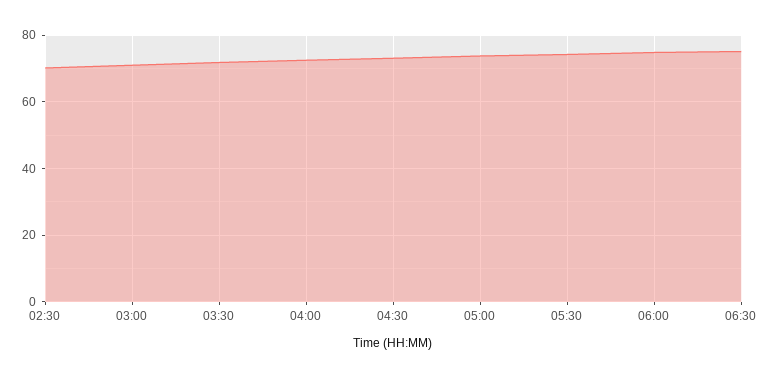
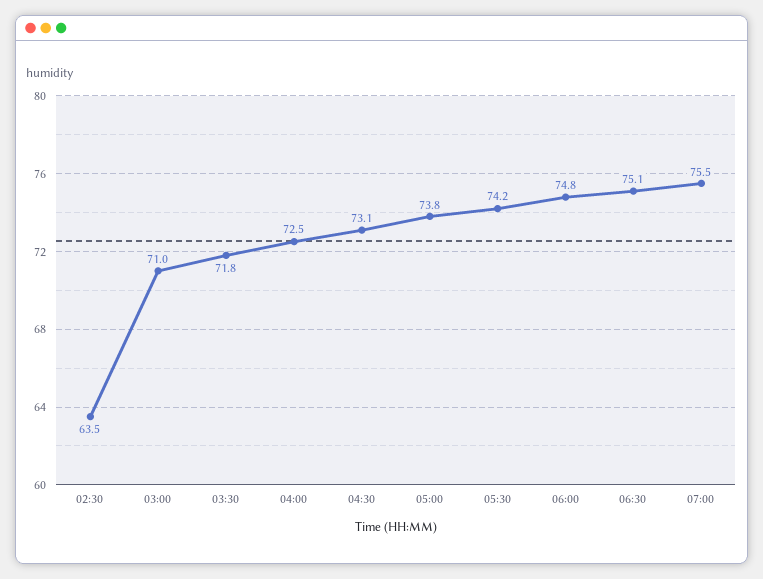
02:30: 70 -> 63.5
07:00: none -> 75.5

